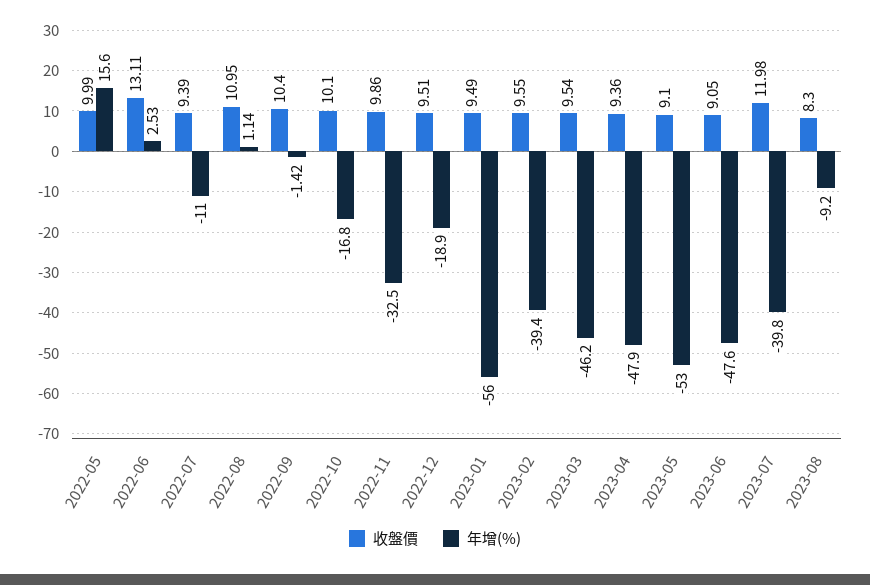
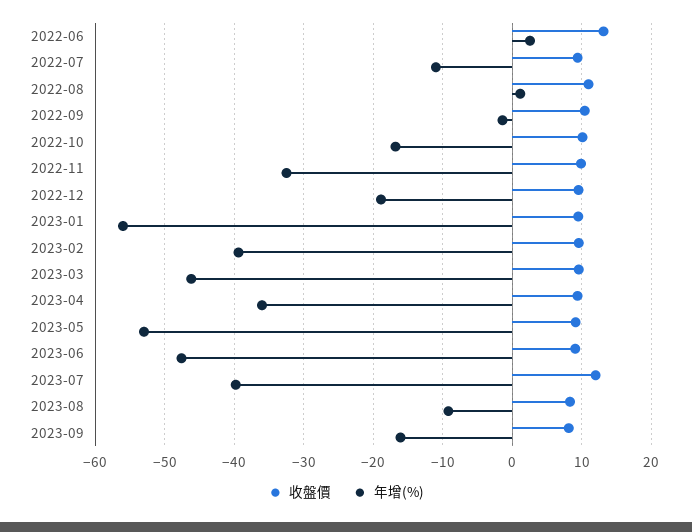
收盤價, 2022-05: 9.99 -> none
年增(%), 2022-05: 15.6 -> none
年增(%), 2023-04: -47.9 -> -36
收盤價, 2023-09: none -> 8
年增(%), 2023-09: none -> -16

